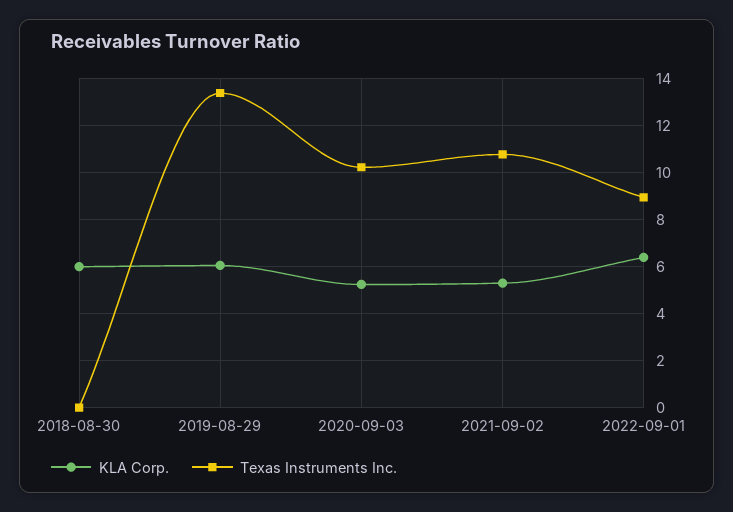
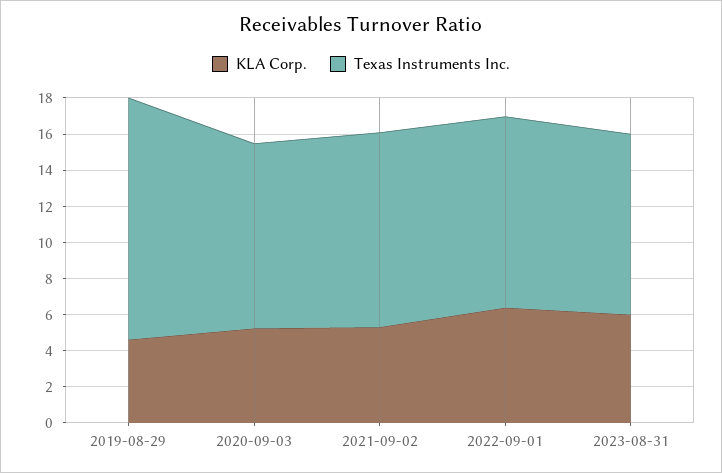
KLA Corp., 2018-08-30: 6 -> none
Texas Instruments Inc., 2018-08-30: 0 -> none
KLA Corp., 2019-08-29: 6 -> 4.5
Texas Instruments Inc., 2022-09-01: 9 -> 10.5
KLA Corp., 2023-08-31: none -> 6
Texas Instruments Inc., 2023-08-31: none -> 10

